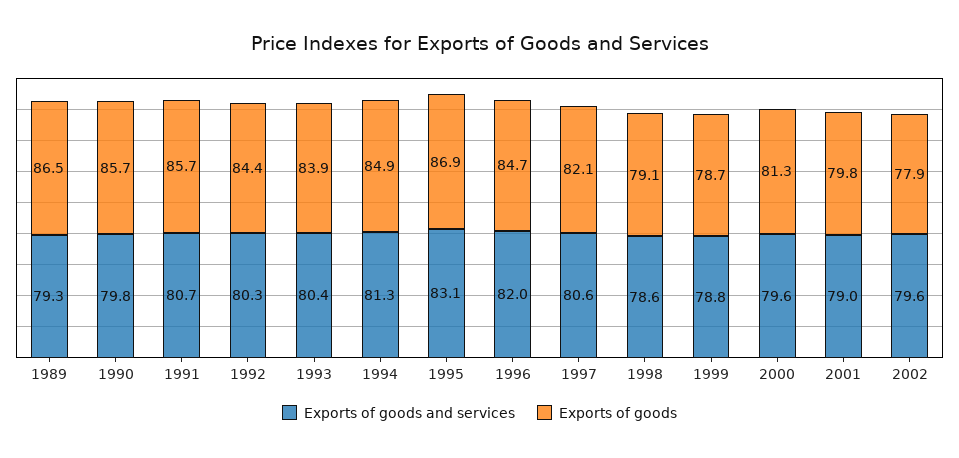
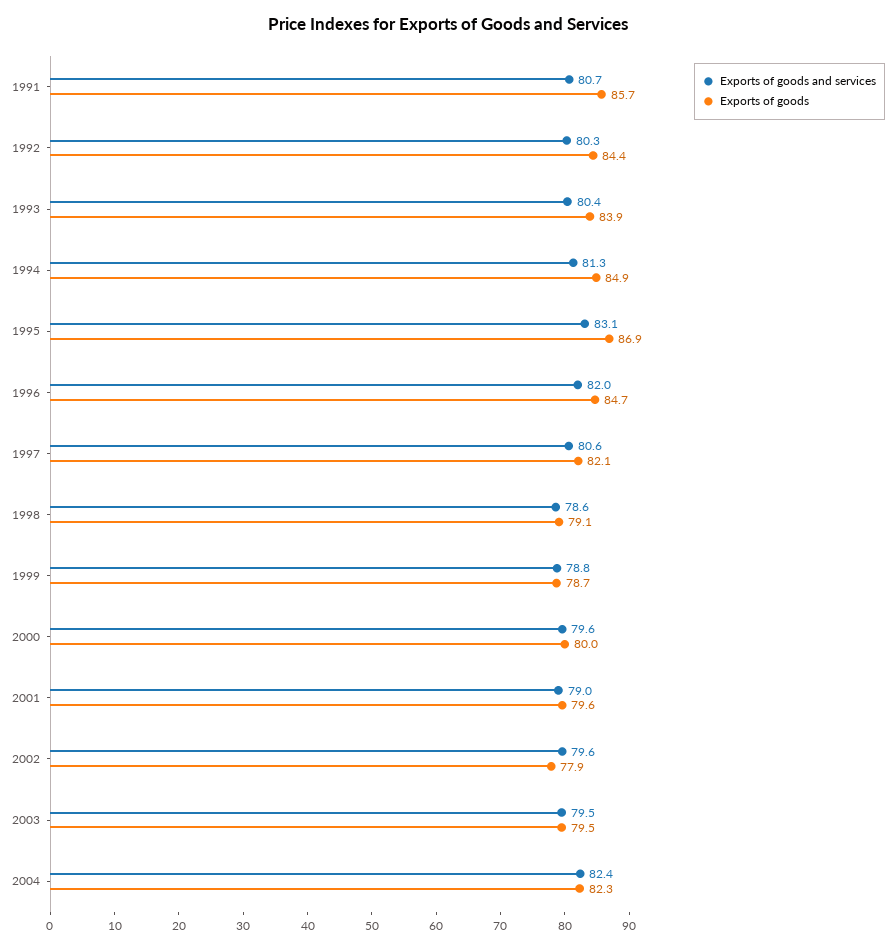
Exports of goods and services, 1989: 79.3 -> none
Exports of goods, 1989: 86.5 -> none
Exports of goods and services, 1990: 79.8 -> none
Exports of goods, 1990: 85.7 -> none
Exports of goods, 2000: 81.3 -> 80
Exports of goods, 2001: 79.8 -> 79.6
Exports of goods and services, 2003: none -> 79.5
Exports of goods, 2003: none -> 79.5
Exports of goods and services, 2004: none -> 82.4
Exports of goods, 2004: none -> 82.3

